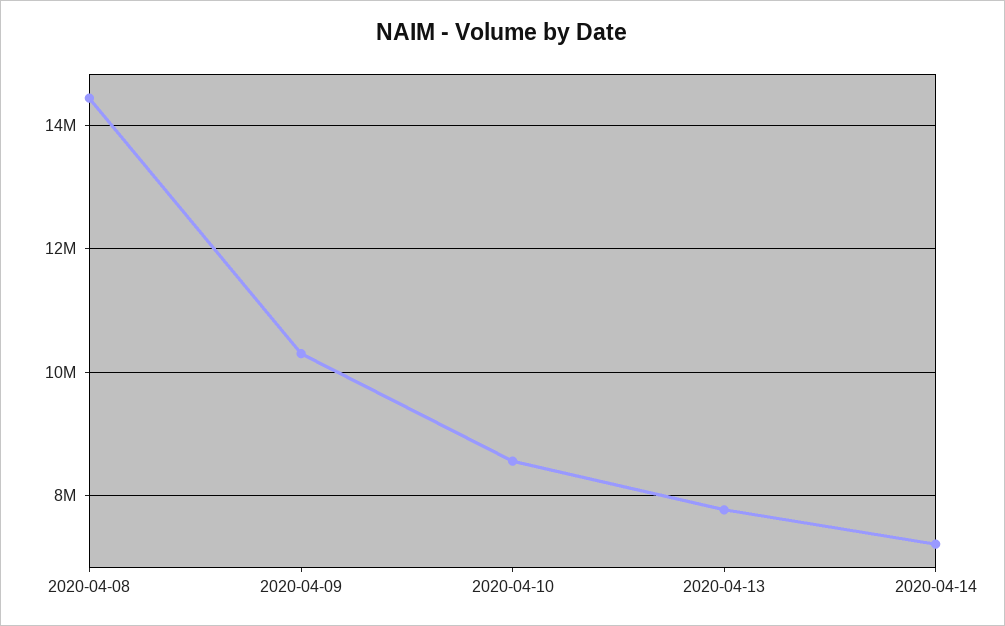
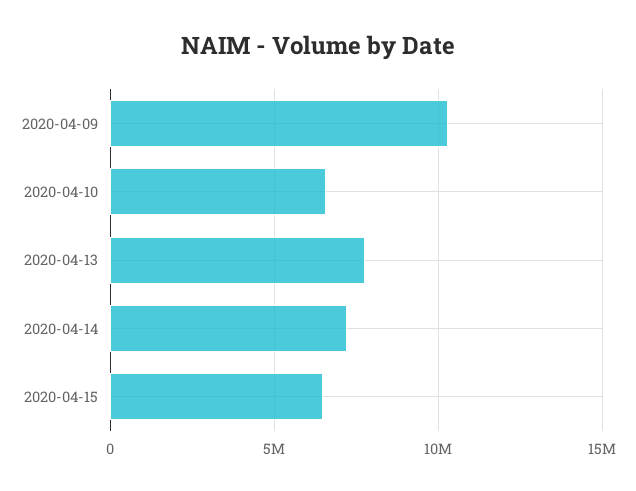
2020-04-08: 14400000 -> none
2020-04-10: 8600000 -> 6500000
2020-04-15: none -> 6500000

